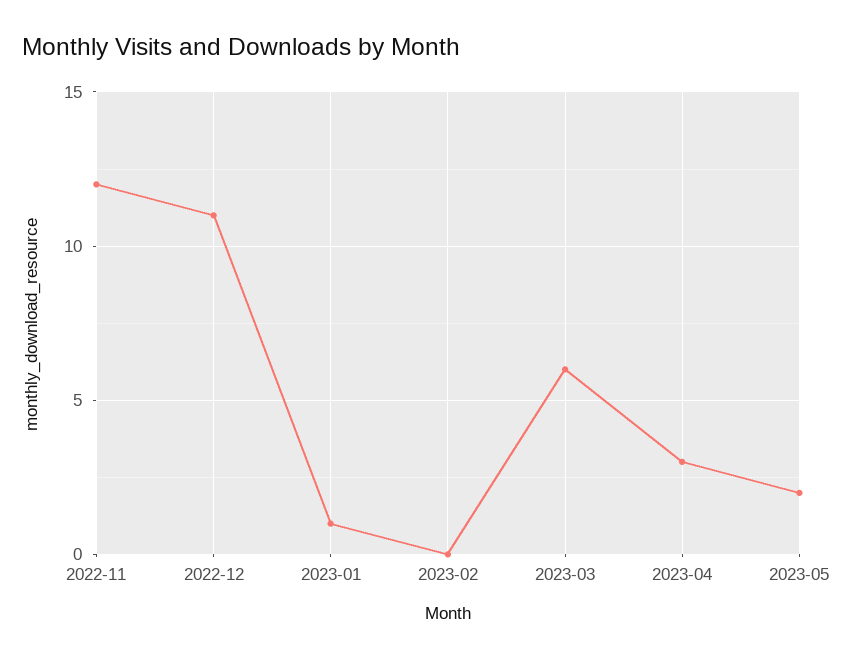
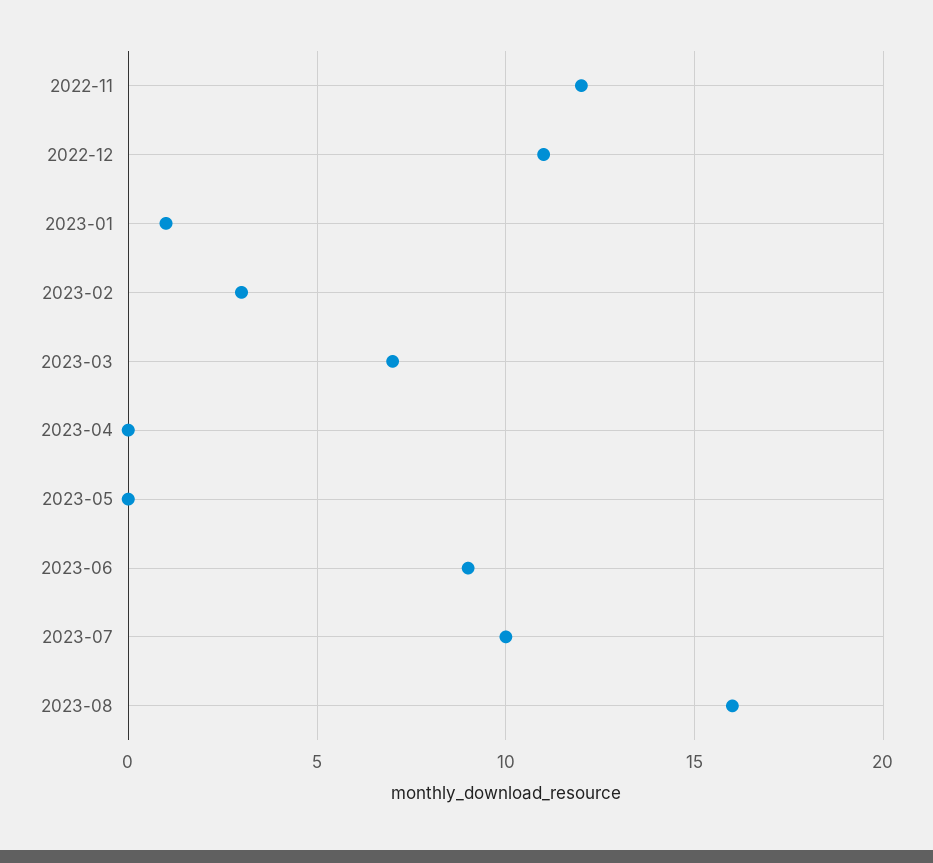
2023-02: 0 -> 3
2023-03: 6 -> 7
2023-04: 3 -> 0
2023-05: 2 -> 0
2023-06: none -> 9
2023-07: none -> 10
2023-08: none -> 16

